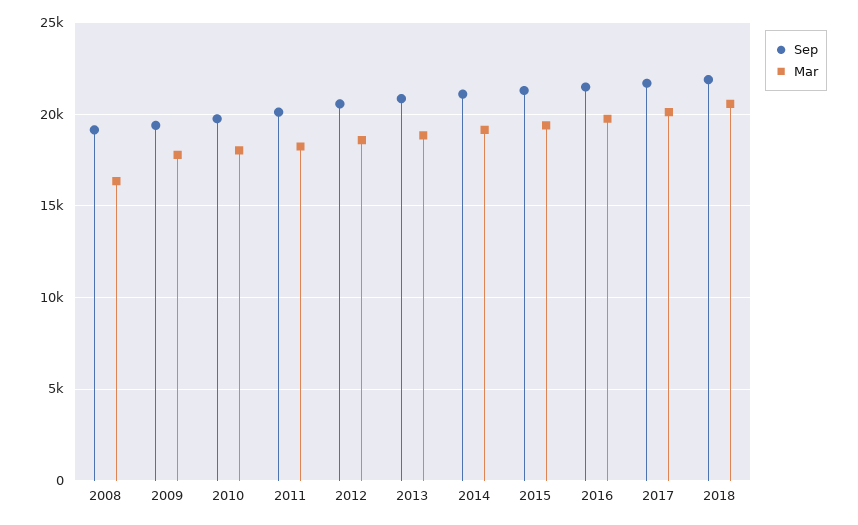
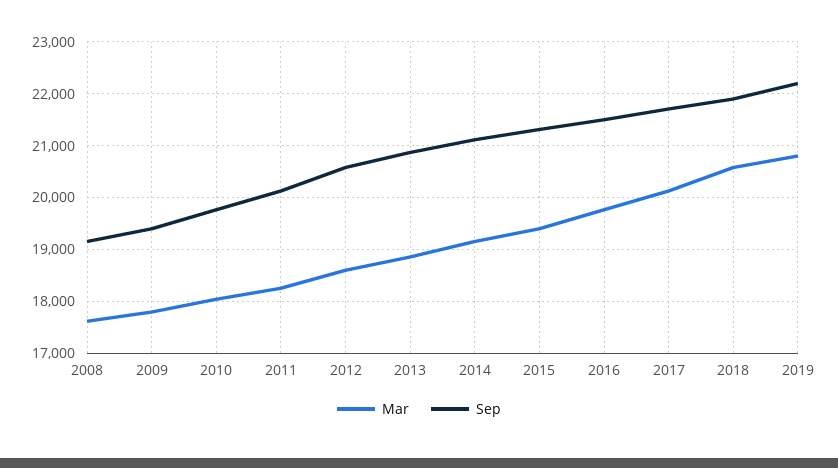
Mar, 2008: 16500 -> 17600
Mar, 2019: none -> 20800
Sep, 2019: none -> 22200

